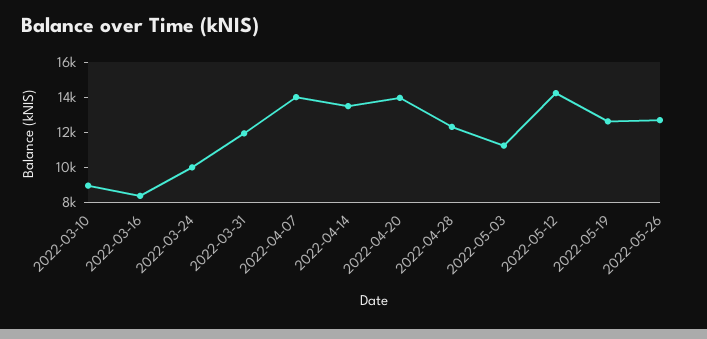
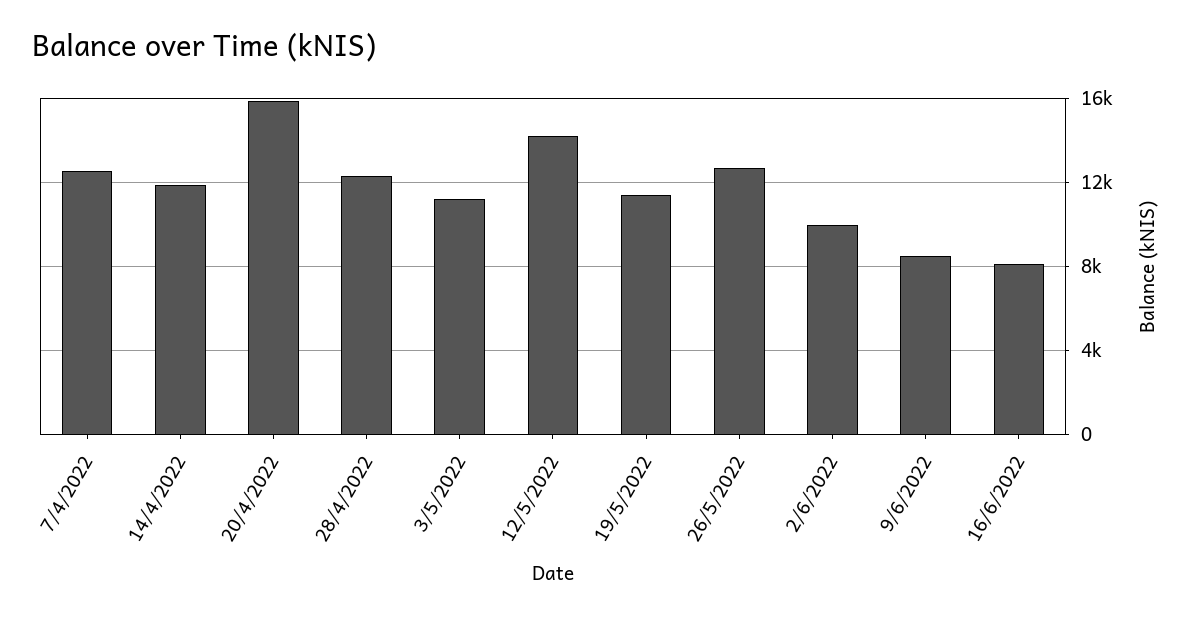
2022-03-10: 9000 -> none
2022-03-16: 8500 -> none
2022-03-24: 10000 -> none
2022-03-31: 12000 -> none
2022-04-07: 14000 -> 12500
2022-04-14: 13500 -> 12000
2022-04-20: 14000 -> 16000
2022-05-19: 12500 -> 11500
2/6/2022: none -> 10000
9/6/2022: none -> 8500
16/6/2022: none -> 8000

